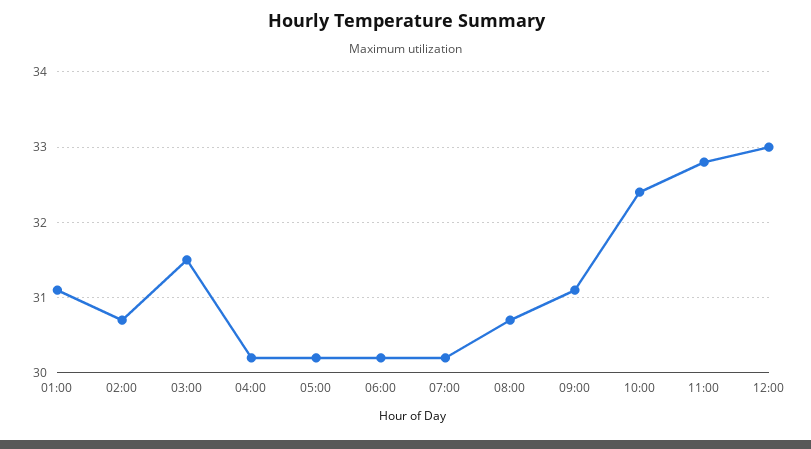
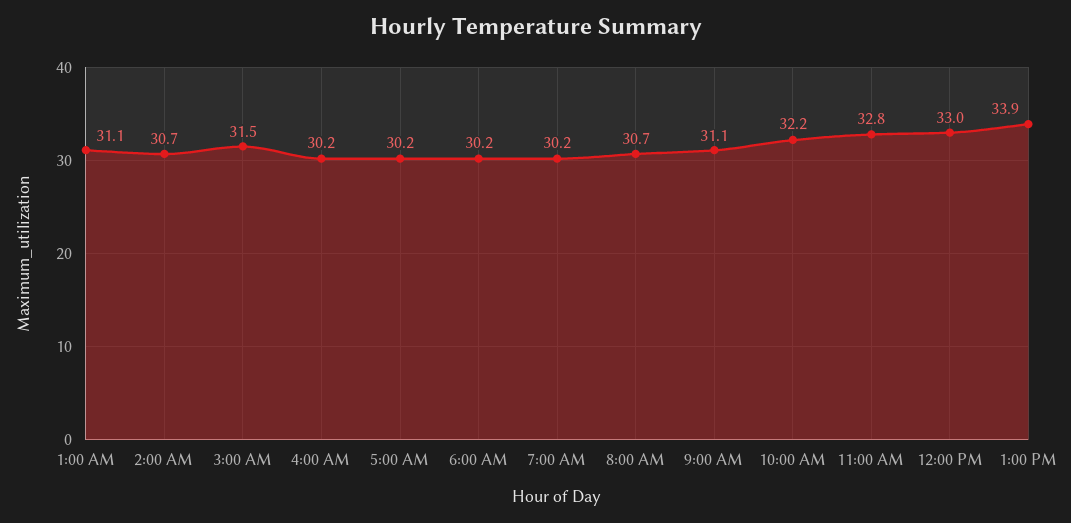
10:00: 32.4 -> 32.2
1:00 PM: none -> 33.9

